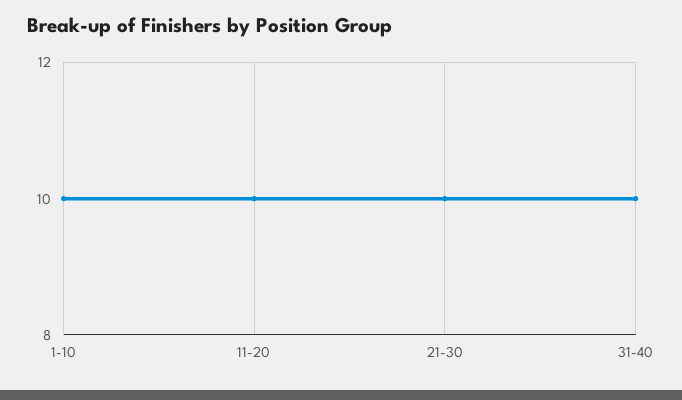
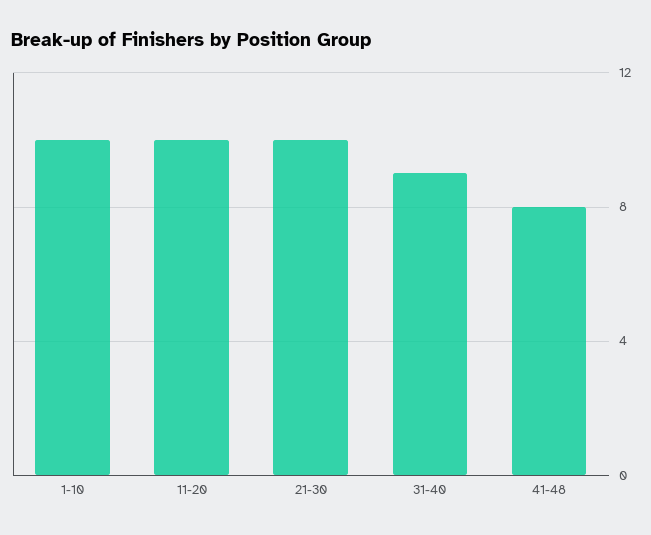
31-40: 10 -> 9
41-48: none -> 8

